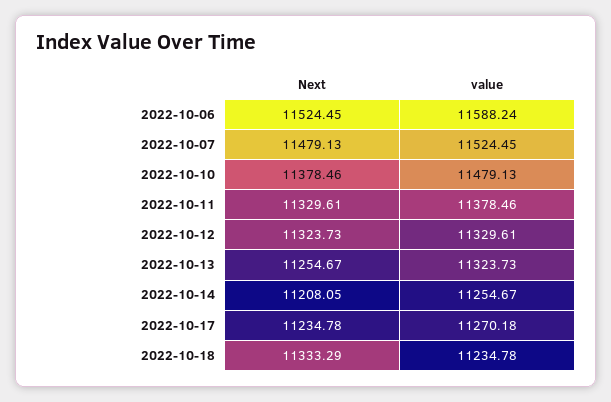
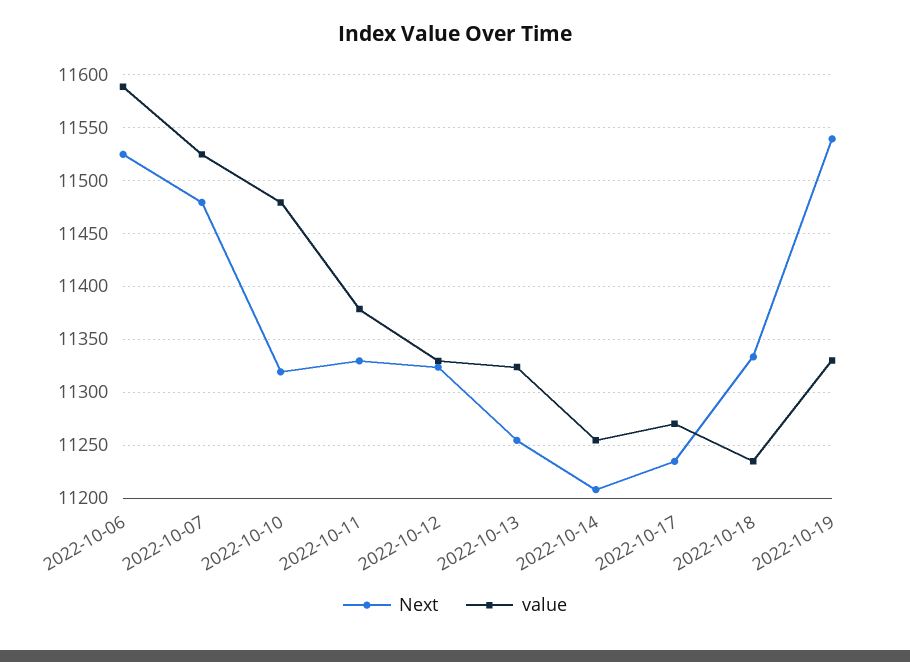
Next, 2022-10-10: 11378.46 -> 11320
Next, 2022-10-19: none -> 11540
value, 2022-10-19: none -> 11330

